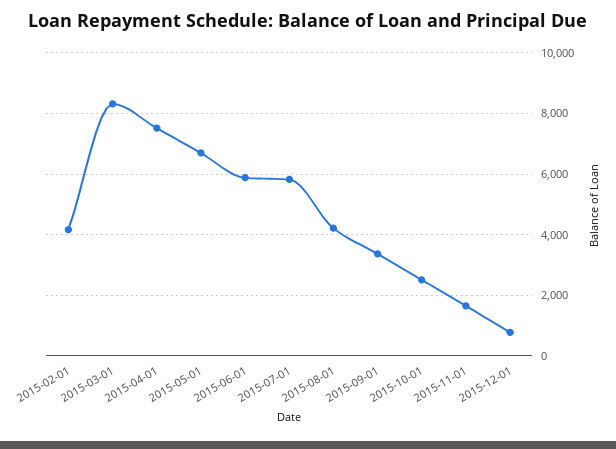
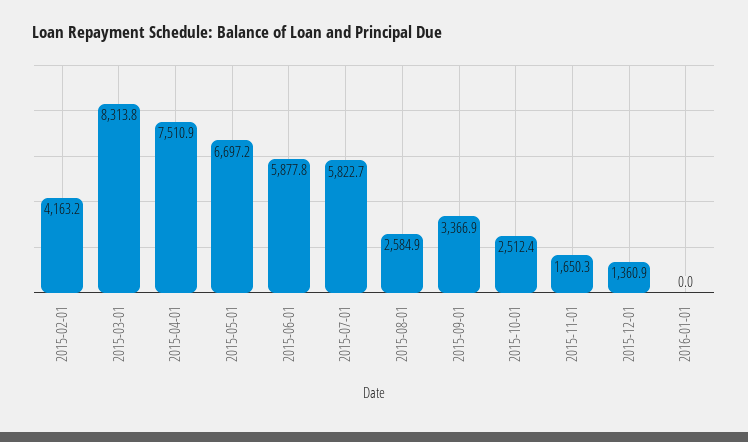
2015-08-01: 4200 -> 2584.9
2015-12-01: 800 -> 1360.9
2016-01-01: none -> 0

